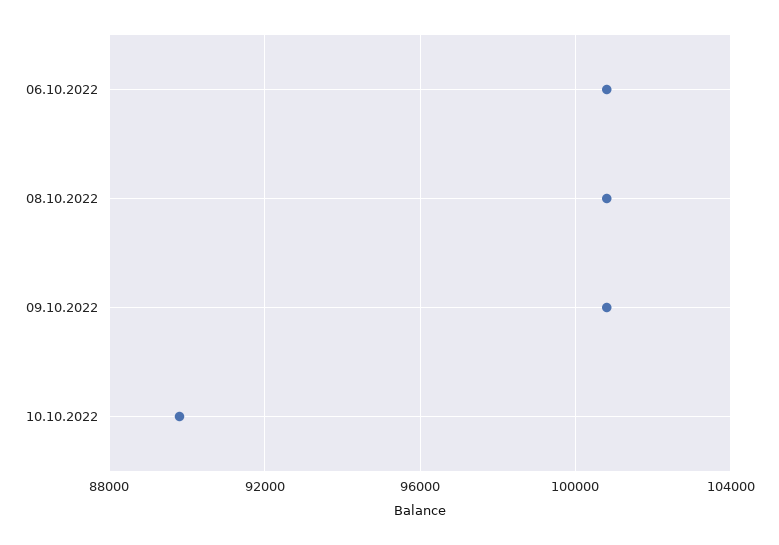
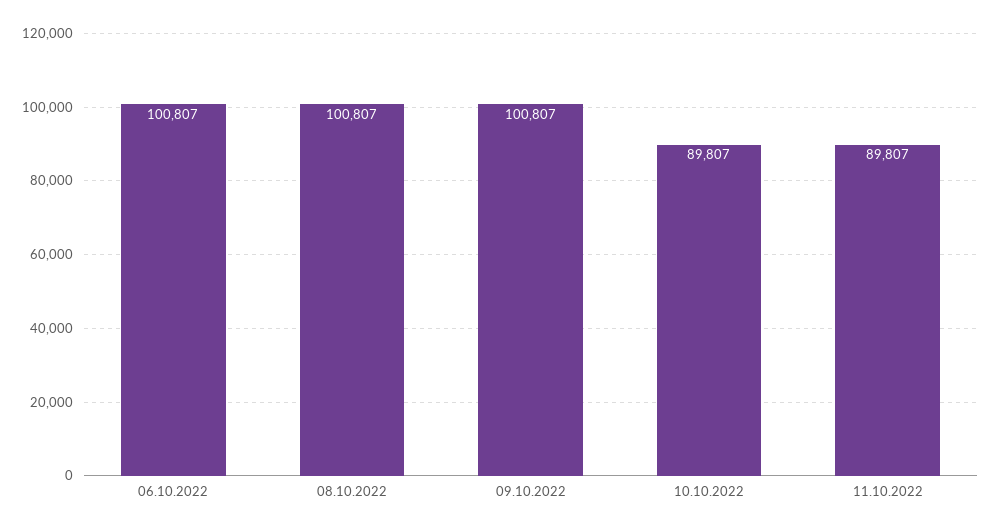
11.10.2022: none -> 89807

